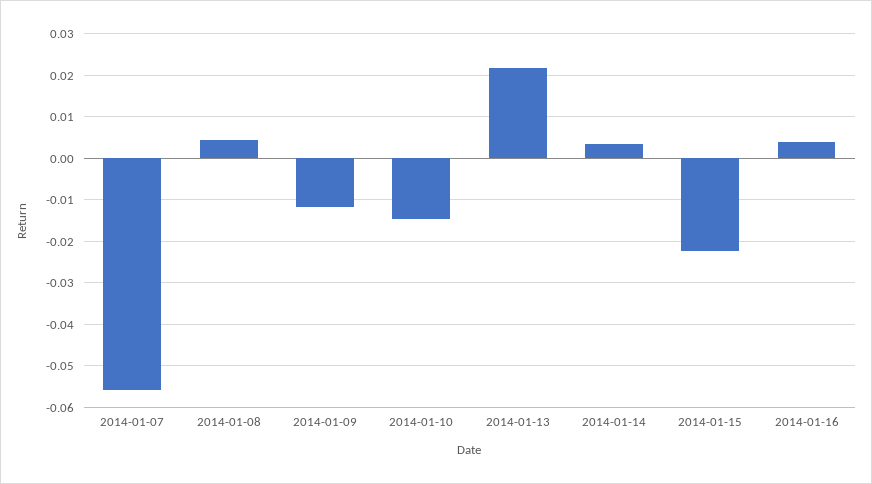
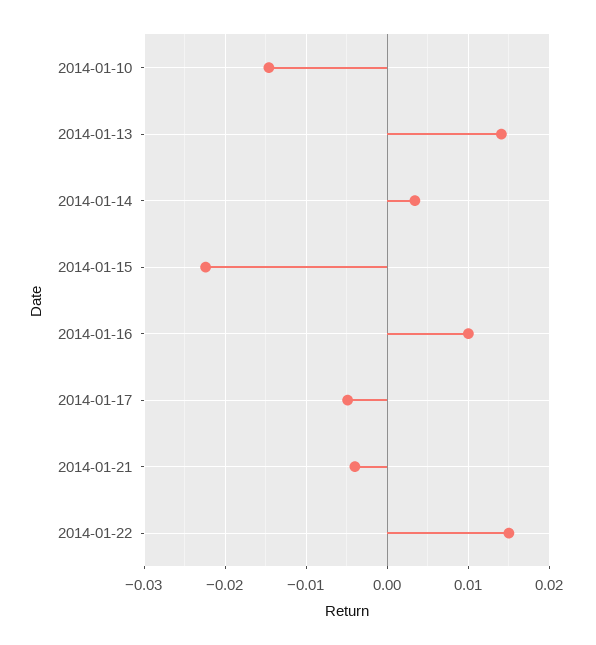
2014-01-07: -0.056 -> none
2014-01-08: 0.004 -> none
2014-01-09: -0.012 -> none
2014-01-13: 0.022 -> 0.014
2014-01-16: 0.004 -> 0.01
2014-01-17: none -> -0.005
2014-01-21: none -> -0.004
2014-01-22: none -> 0.015

